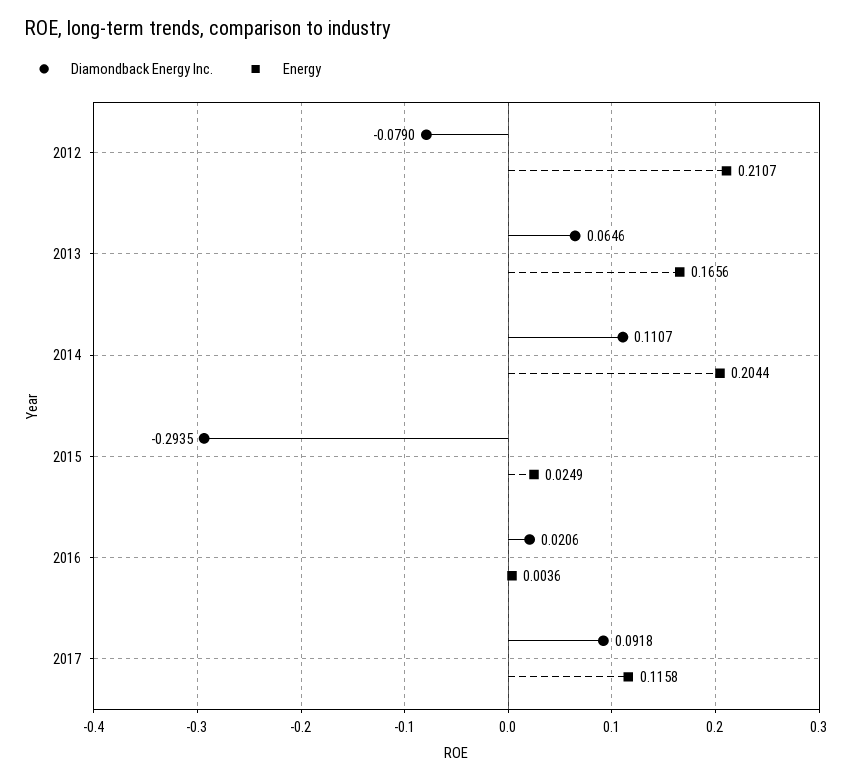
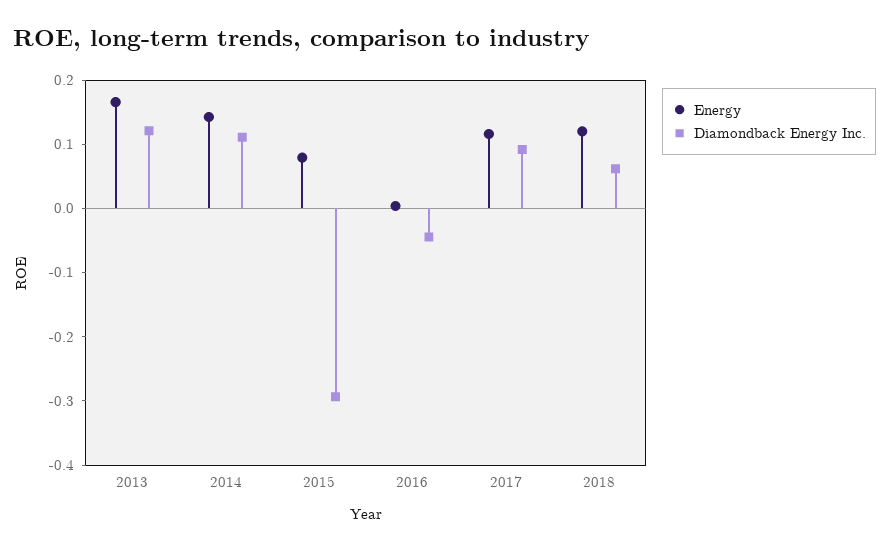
Diamondback Energy Inc., 2012: -0.079 -> none
Energy, 2012: 0.2107 -> none
Diamondback Energy Inc., 2013: 0.0646 -> 0.12
Energy, 2014: 0.2044 -> 0.14
Energy, 2015: 0.0249 -> 0.08
Diamondback Energy Inc., 2016: 0.0206 -> -0.04
Energy, 2018: none -> 0.12
Diamondback Energy Inc., 2018: none -> 0.06

